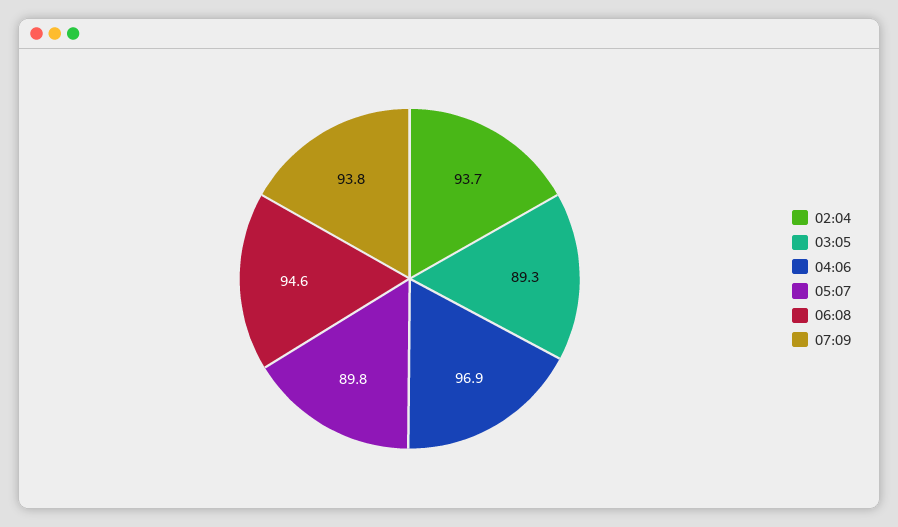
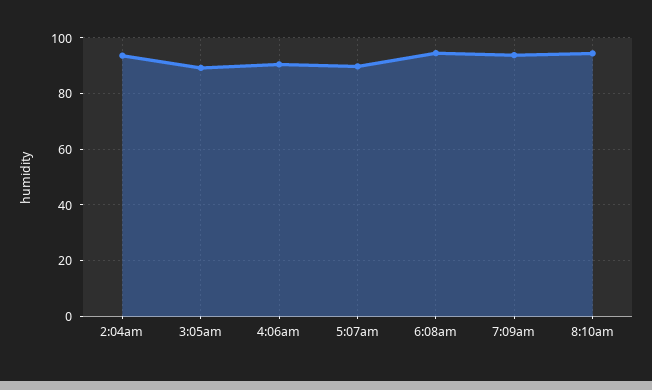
04:06: 96.9 -> 90
8:10am: none -> 95

